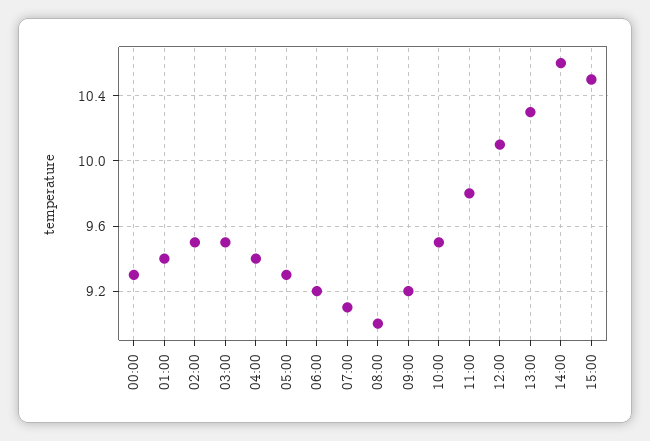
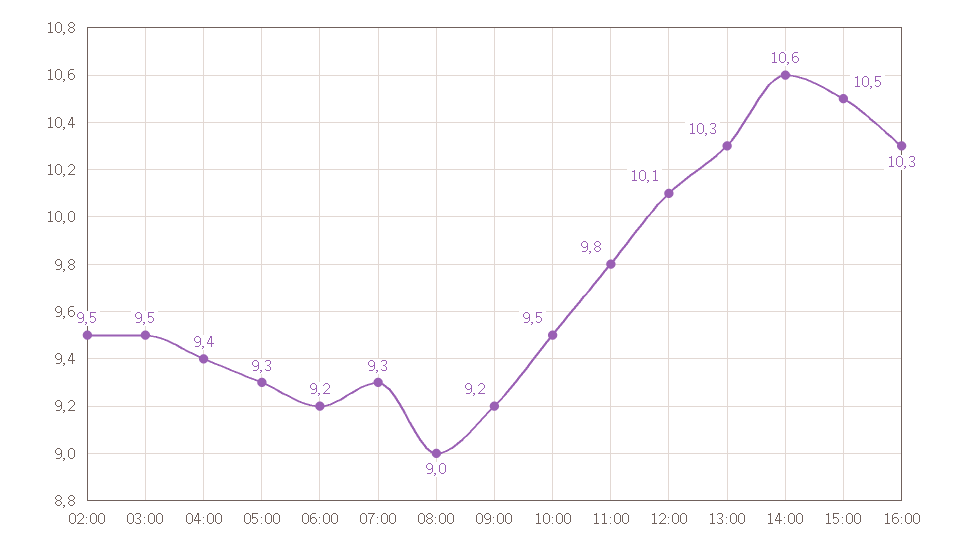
00:00: 9.3 -> none
01:00: 9.4 -> none
07:00: 9.1 -> 9.3
16:00: none -> 10.3

